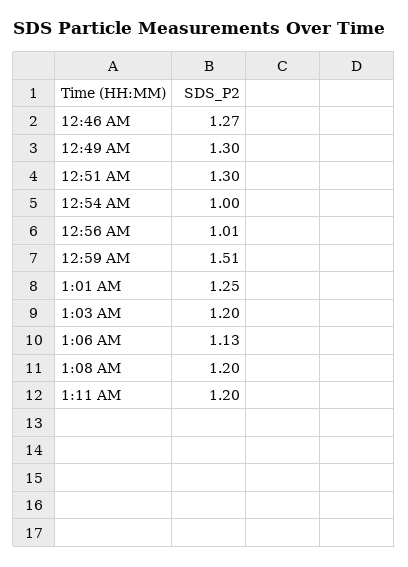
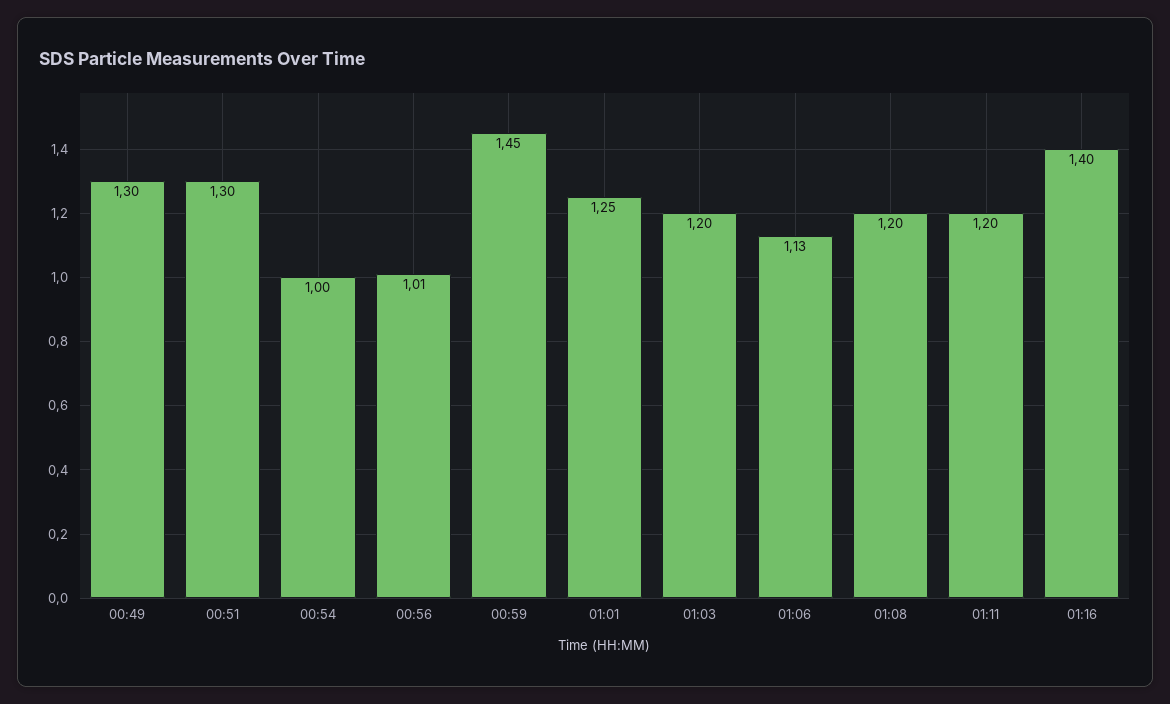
12:46 AM: 1.27 -> none
12:59 AM: 1.51 -> 1.45
01:16: none -> 1.4

